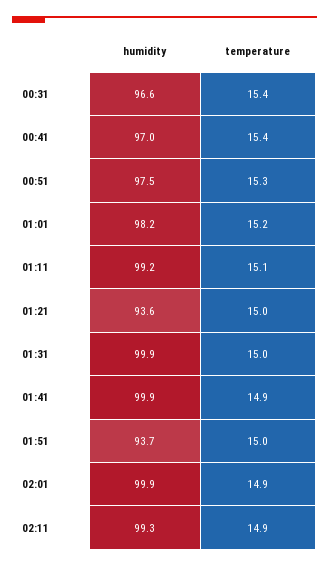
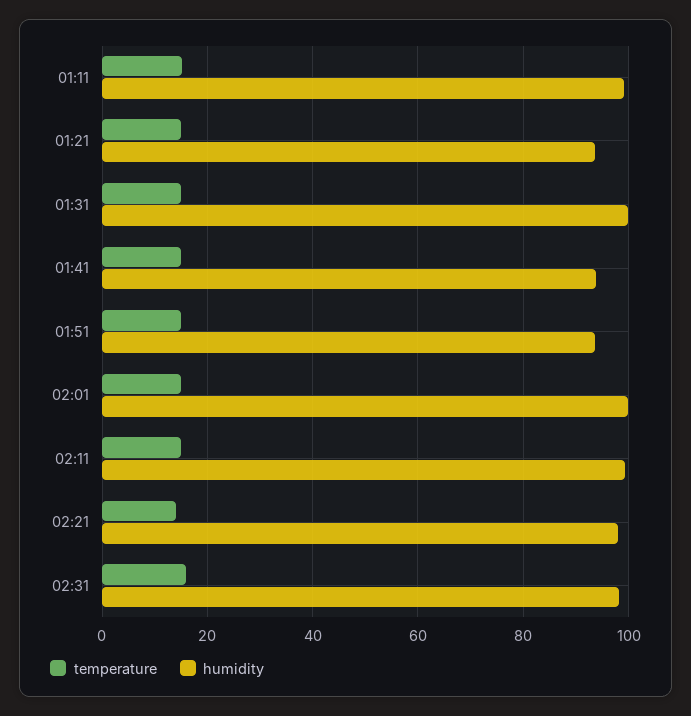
humidity, 00:31: 96.6 -> none
temperature, 00:31: 15.4 -> none
humidity, 00:41: 97 -> none
temperature, 00:41: 15.4 -> none
humidity, 00:51: 97.5 -> none
temperature, 00:51: 15.3 -> none
humidity, 01:01: 98.2 -> none
temperature, 01:01: 15.2 -> none
humidity, 01:41: 99.9 -> 94
temperature, 02:21: none -> 14
humidity, 02:21: none -> 98
temperature, 02:31: none -> 16
humidity, 02:31: none -> 98

